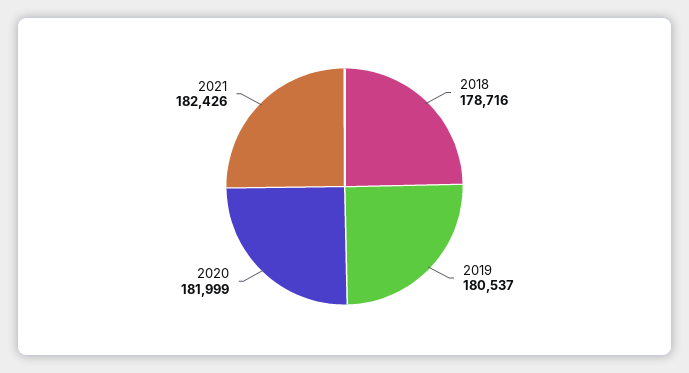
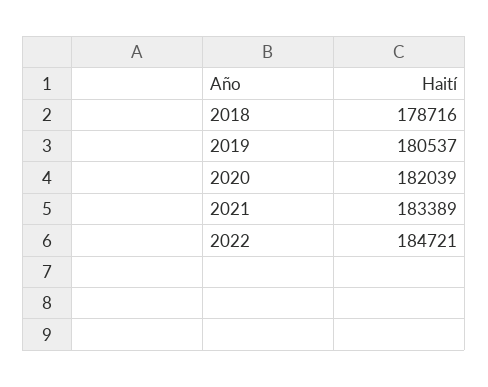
2020: 181999 -> 182039
2021: 182426 -> 183389
2022: none -> 184721

